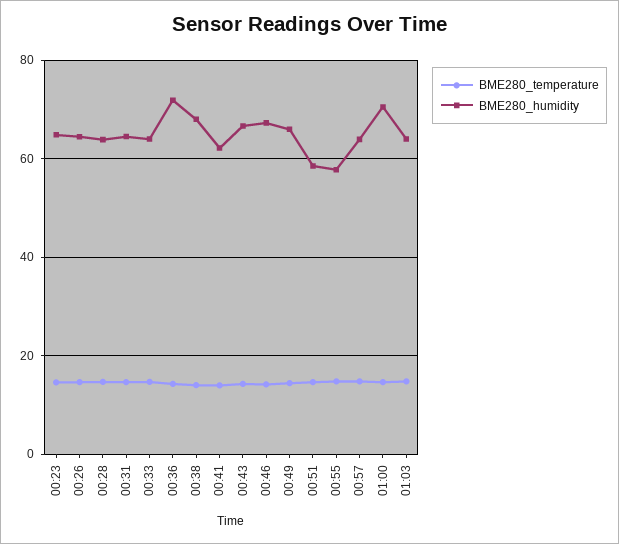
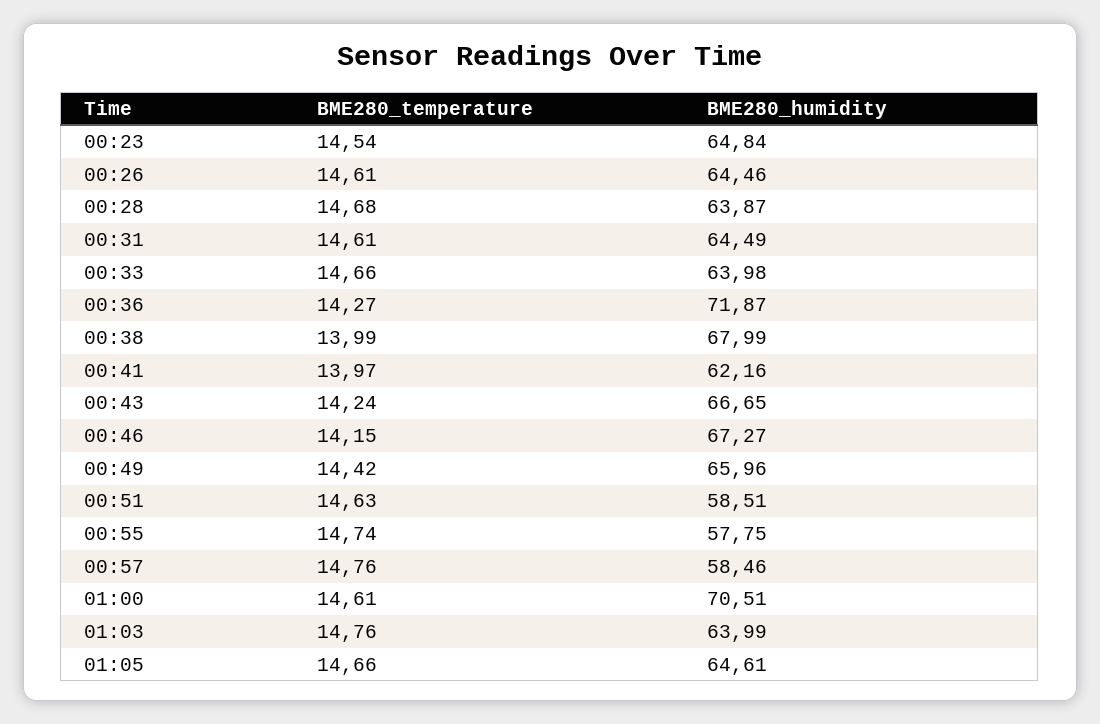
BME280_humidity, 00:57: 64 -> 58.46
BME280_temperature, 01:05: none -> 14.66
BME280_humidity, 01:05: none -> 64.61

